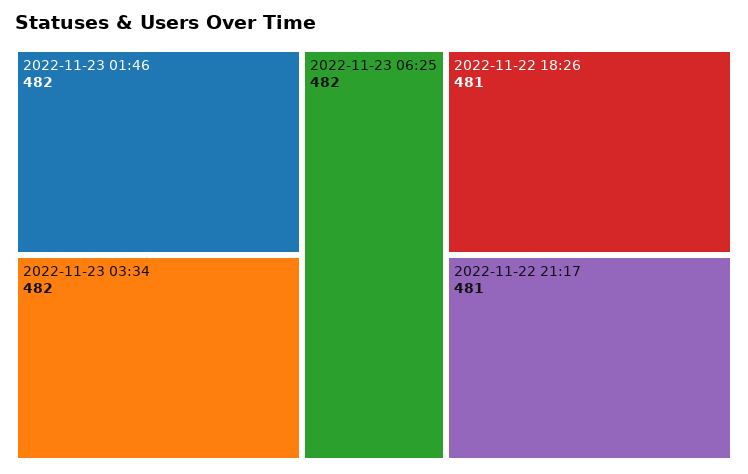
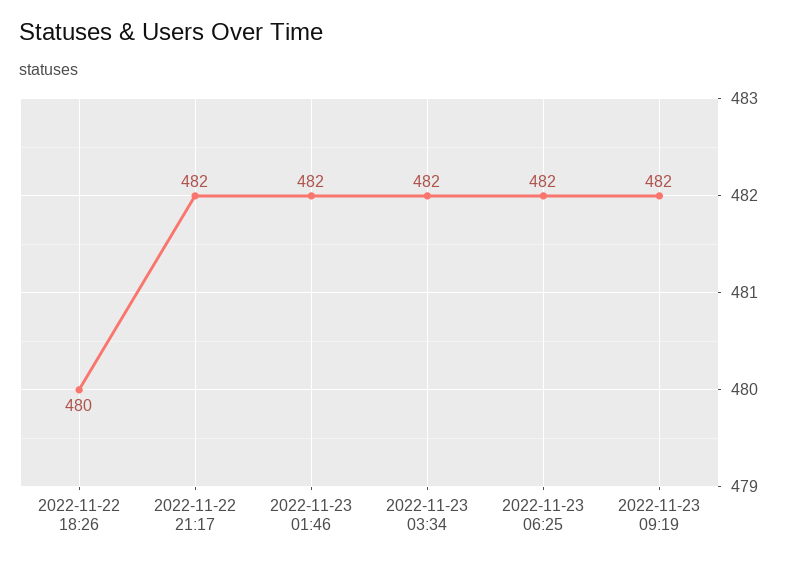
2022-11-22 18:26: 481 -> 480
2022-11-22 21:17: 481 -> 482
2022-11-23 09:19: none -> 482

